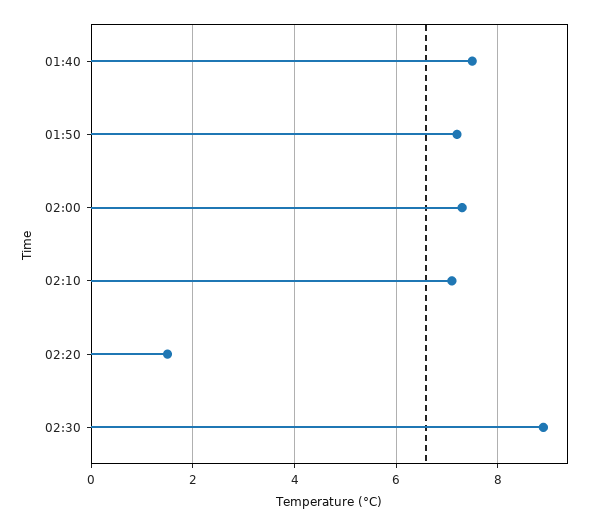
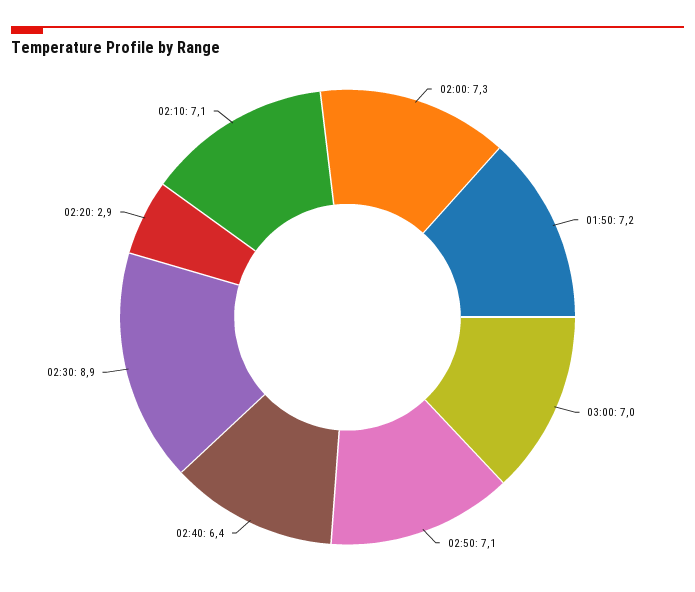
01:40: 7.5 -> none
02:20: 1.5 -> 2.9
03:00: none -> 7
02:50: none -> 7.1
02:40: none -> 6.4

